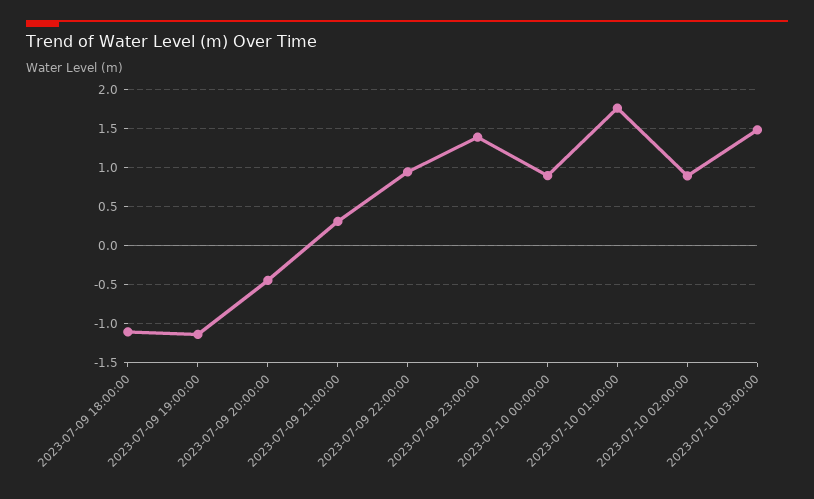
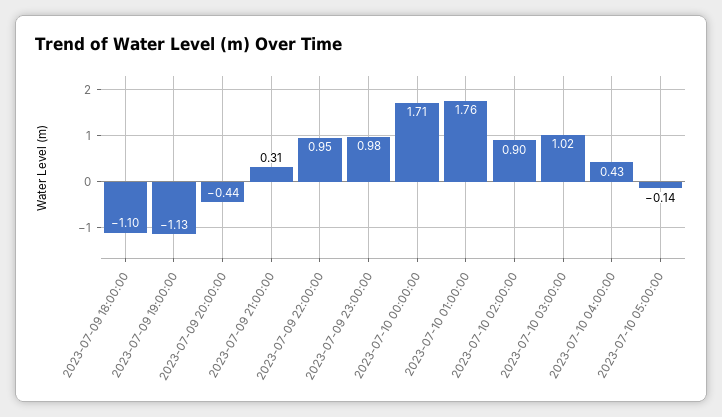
2023-07-09 23:00:00: 1.4 -> 0.98
2023-07-10 00:00:00: 0.9 -> 1.71
2023-07-10 03:00:00: 1.5 -> 1.02
2023-07-10 04:00:00: none -> 0.43
2023-07-10 05:00:00: none -> -0.14

